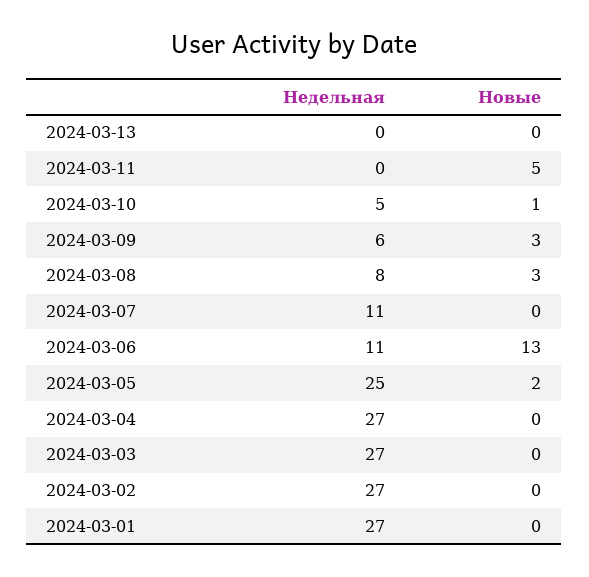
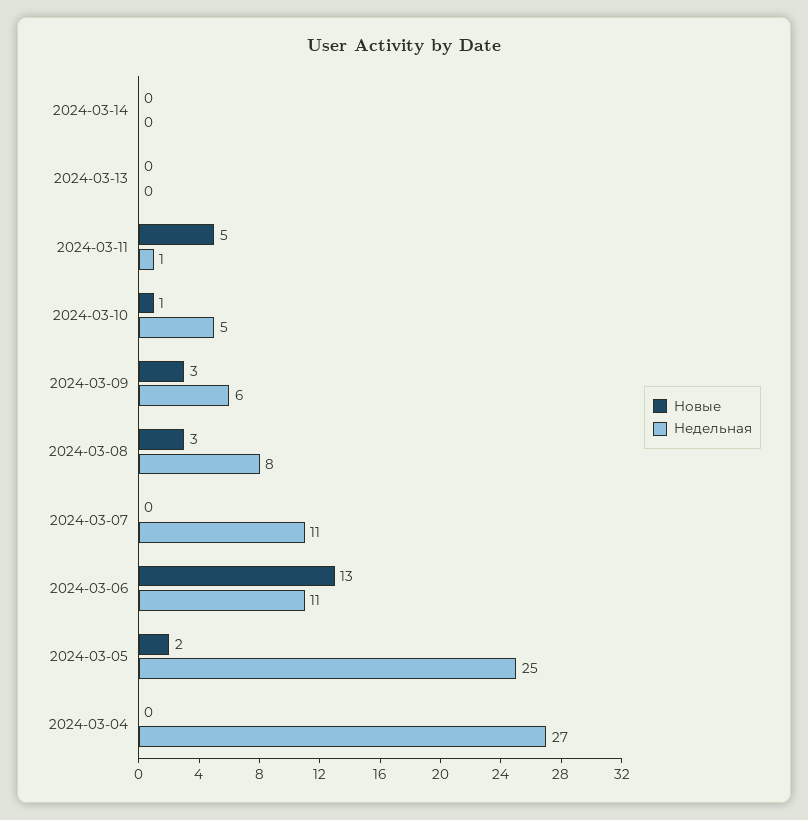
Недельная, 2024-03-11: 0 -> 1
Недельная, 2024-03-03: 27 -> none
Новые, 2024-03-03: 0 -> none
Недельная, 2024-03-02: 27 -> none
Новые, 2024-03-02: 0 -> none
Недельная, 2024-03-01: 27 -> none
Новые, 2024-03-01: 0 -> none
Новые, 2024-03-14: none -> 0
Недельная, 2024-03-14: none -> 0

